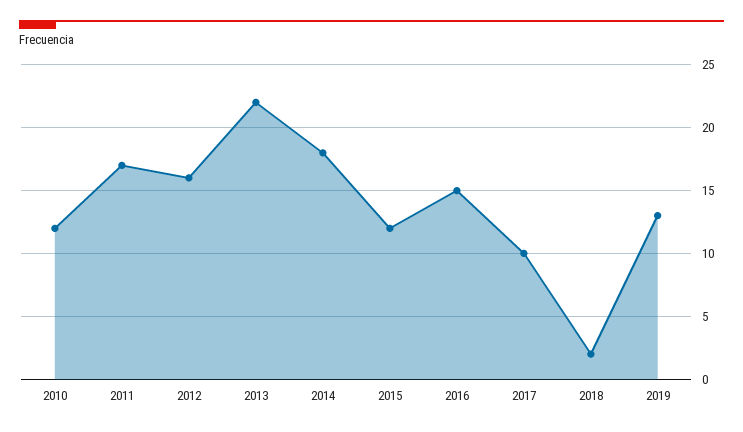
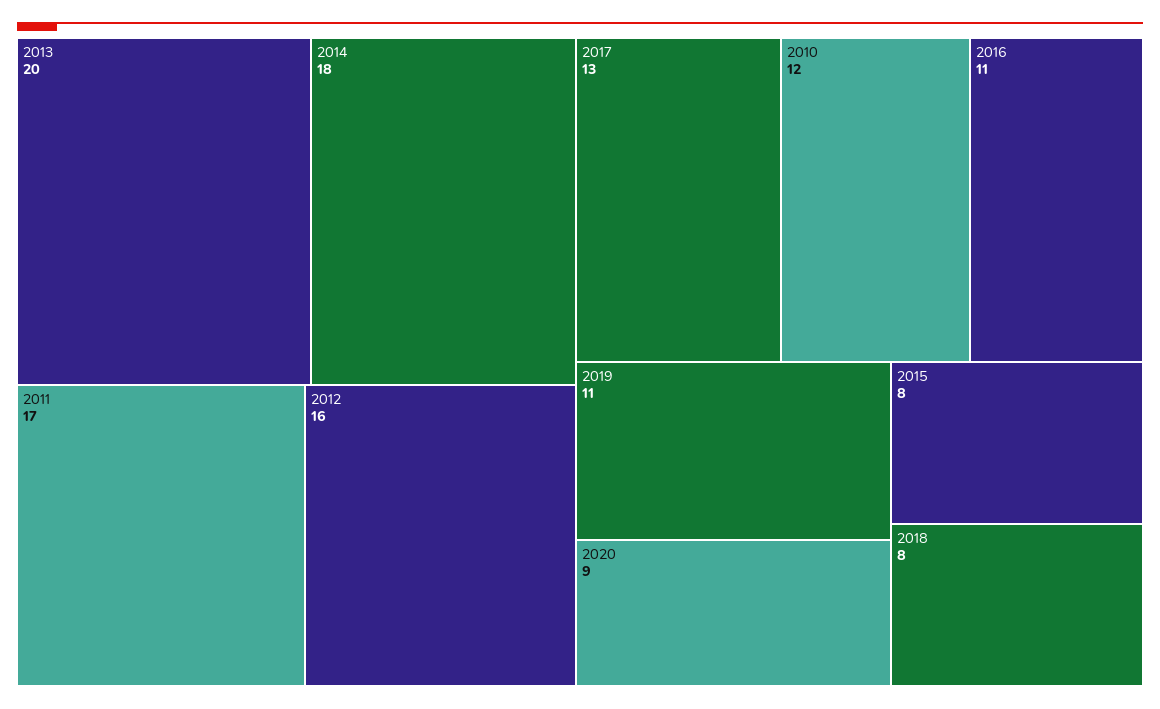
2013: 22 -> 20
2015: 12 -> 8
2016: 15 -> 11
2017: 10 -> 13
2018: 2 -> 8
2019: 13 -> 11
2020: none -> 9

